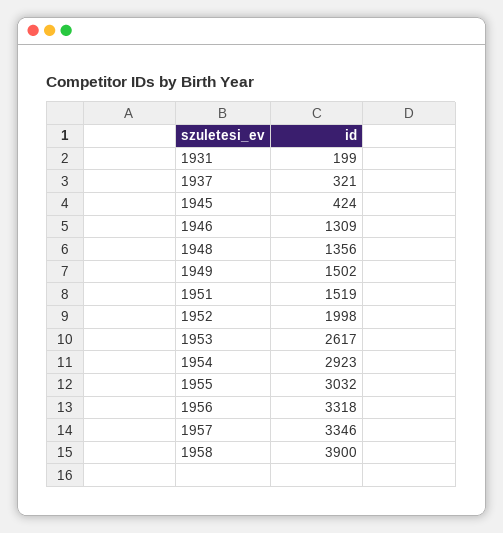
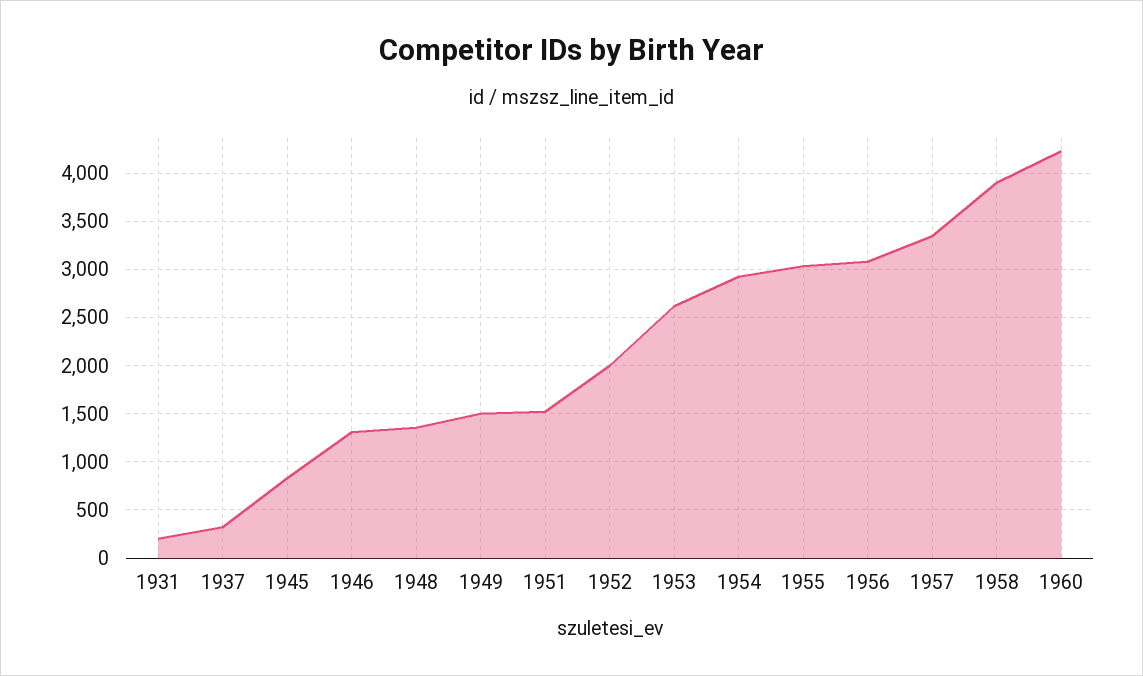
1945: 424 -> 800
1956: 3318 -> 3100
1960: none -> 4200

